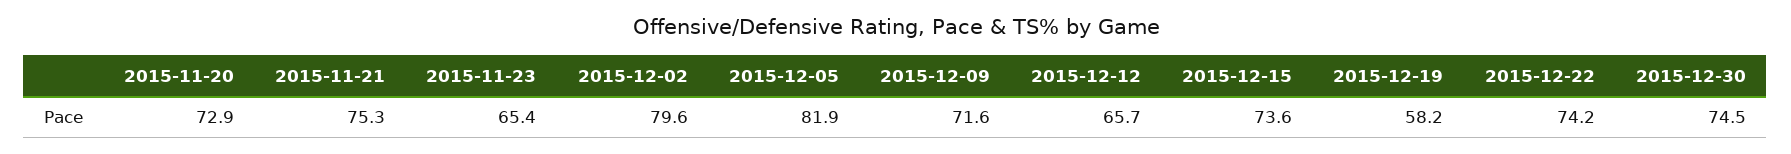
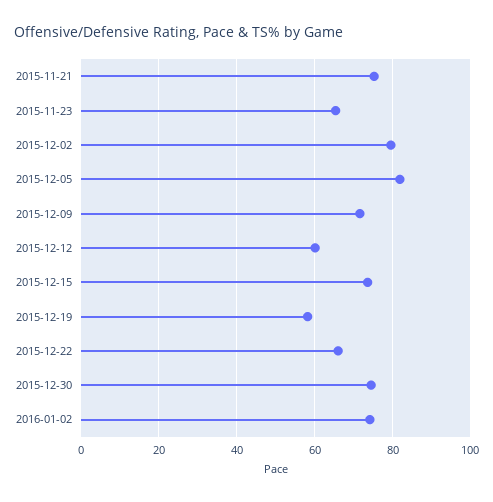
2015-11-20: 72.9 -> none
2015-12-12: 65.7 -> 60
2015-12-22: 74.2 -> 66
2016-01-02: none -> 74

